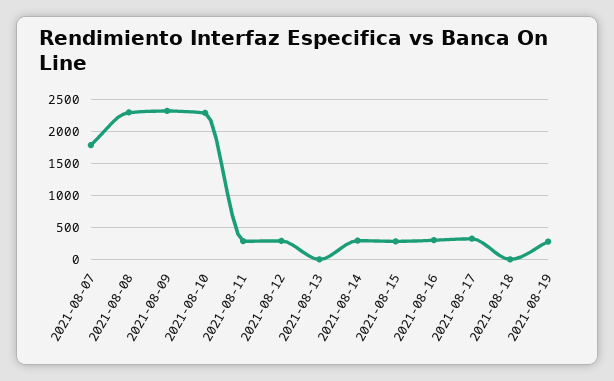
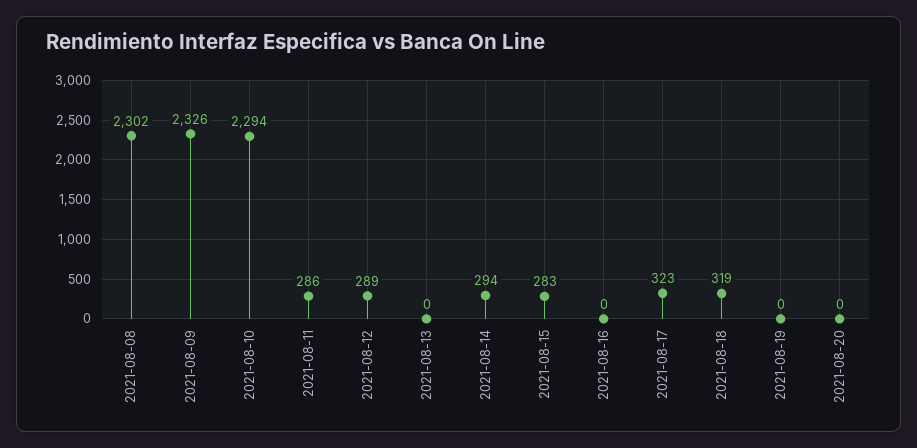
2021-08-07: 1800 -> none
2021-08-16: 300 -> 0
2021-08-18: 0 -> 319
2021-08-19: 300 -> 0
2021-08-20: none -> 0

